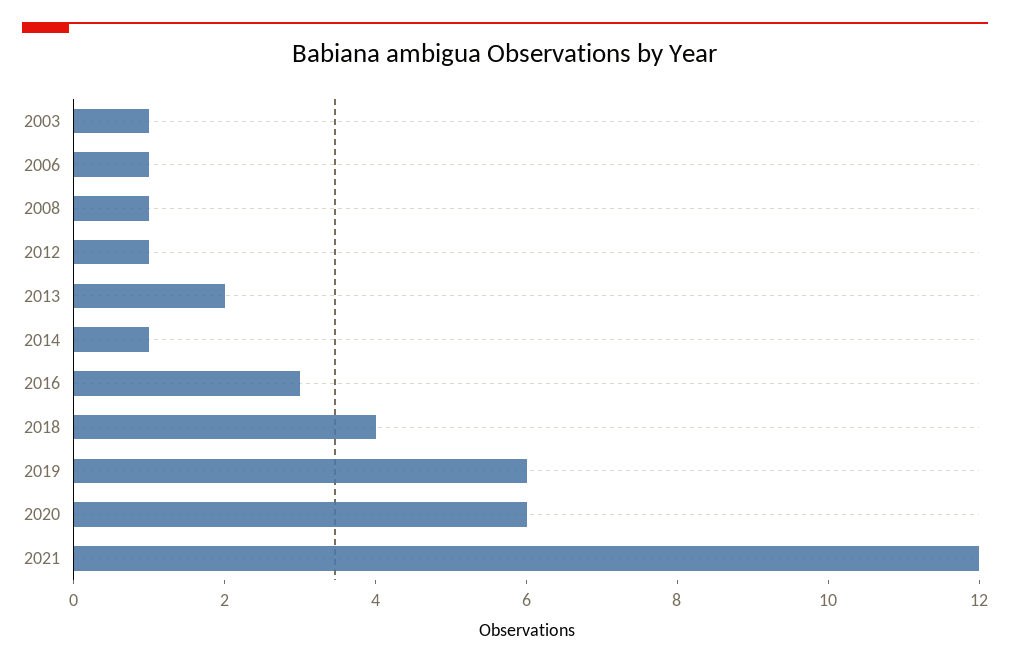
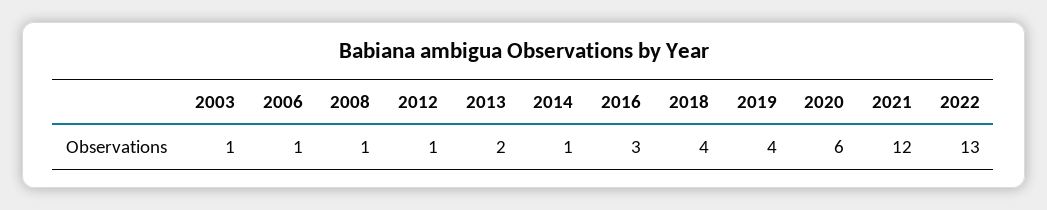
2019: 6 -> 4
2022: none -> 13

